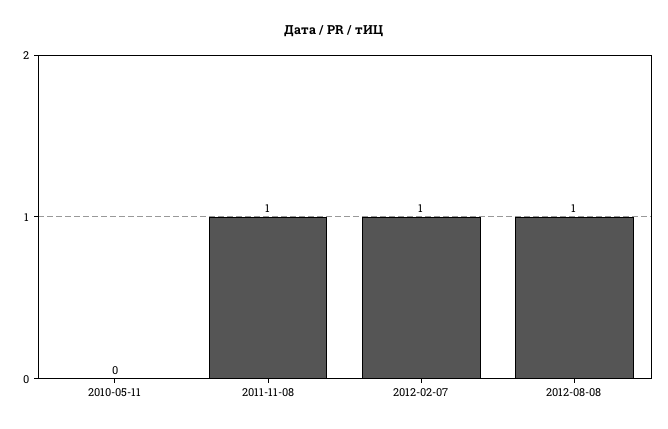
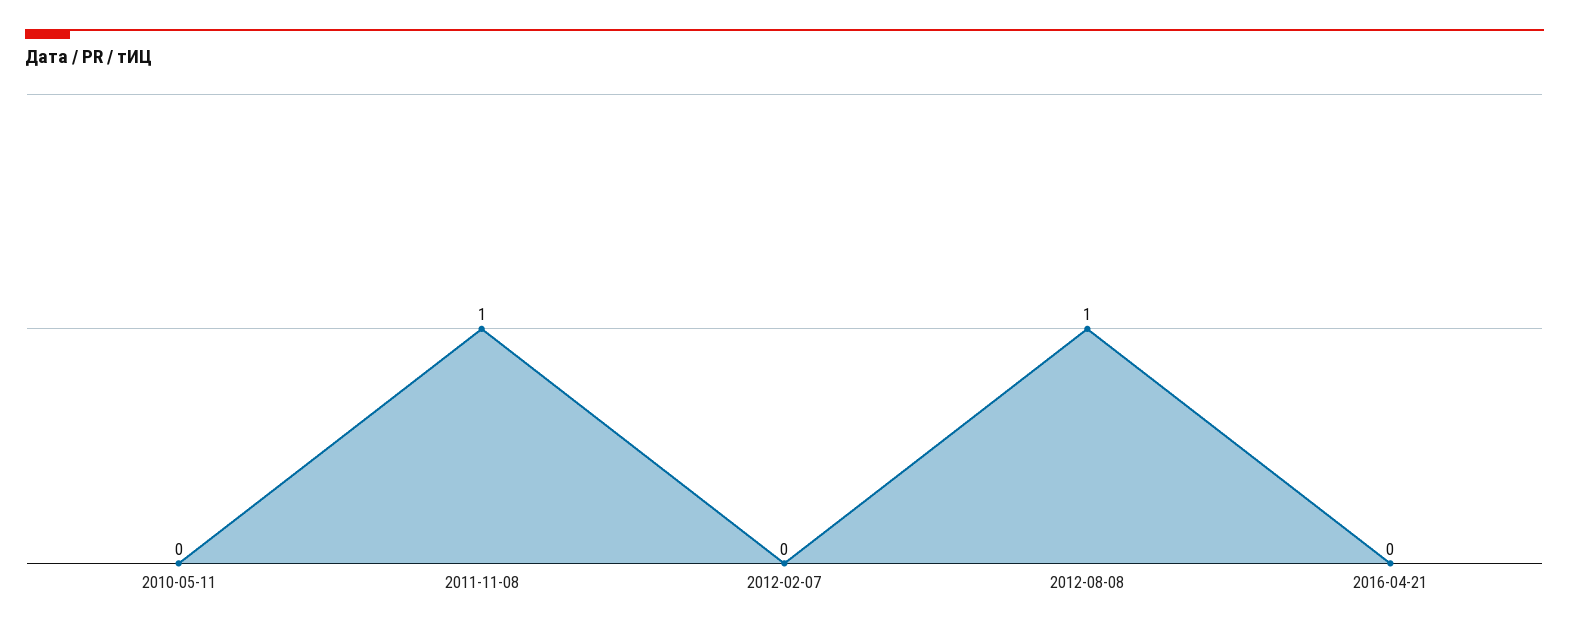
2012-02-07: 1 -> 0
2016-04-21: none -> 0

